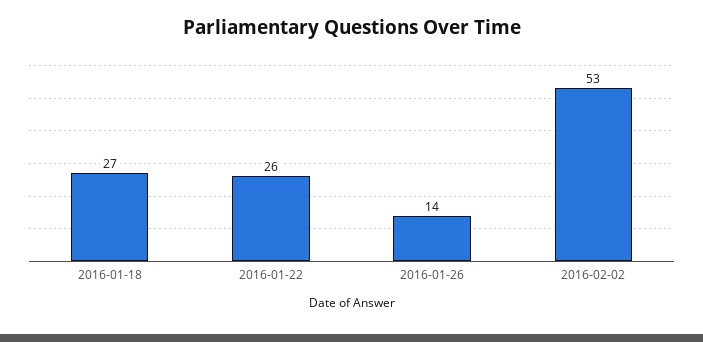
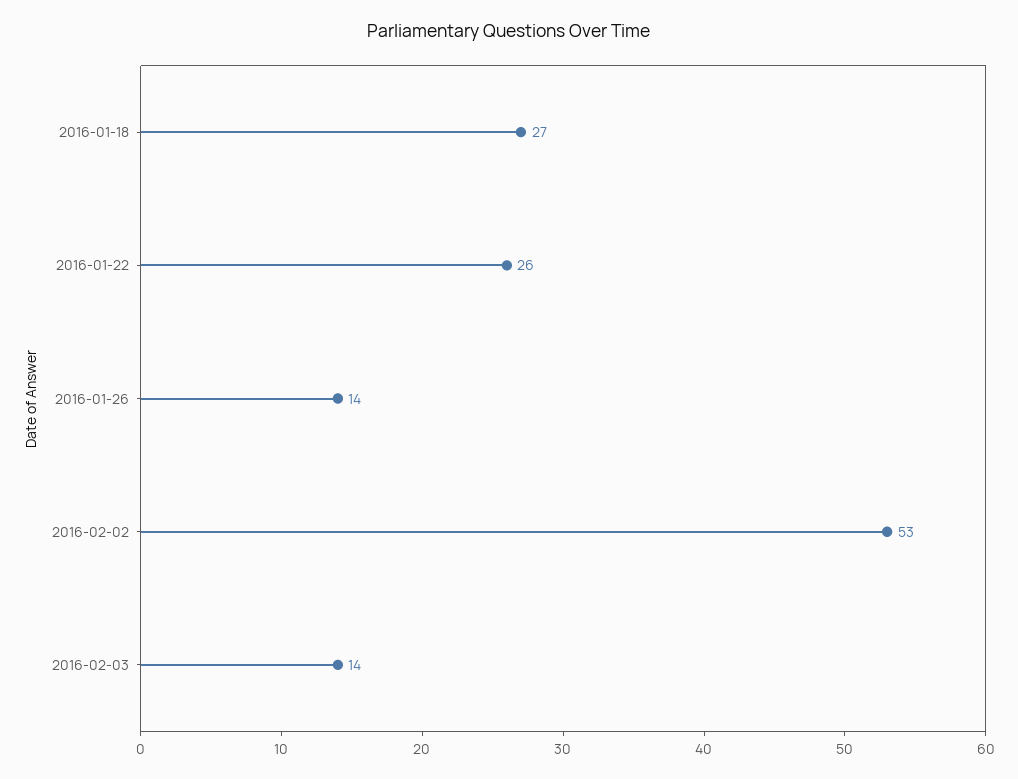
2016-02-03: none -> 14

